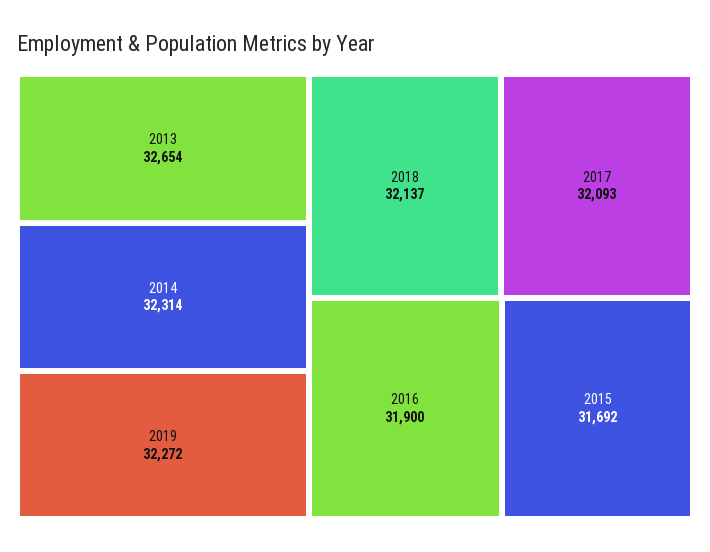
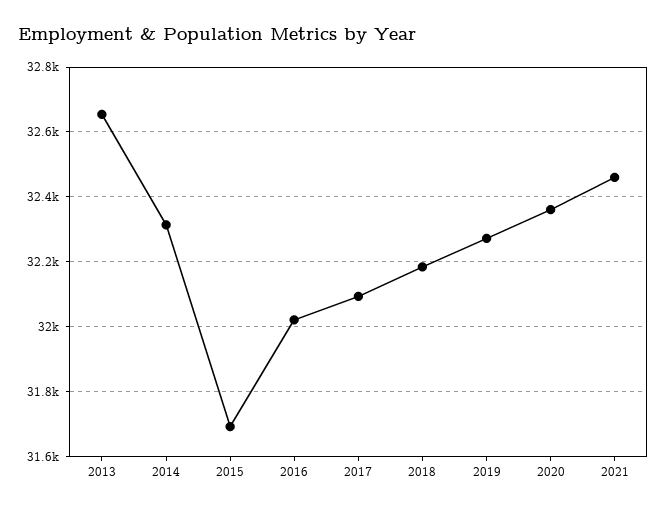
2018: 32137 -> 32180
2016: 31900 -> 32020
2020: none -> 32360
2021: none -> 32460

